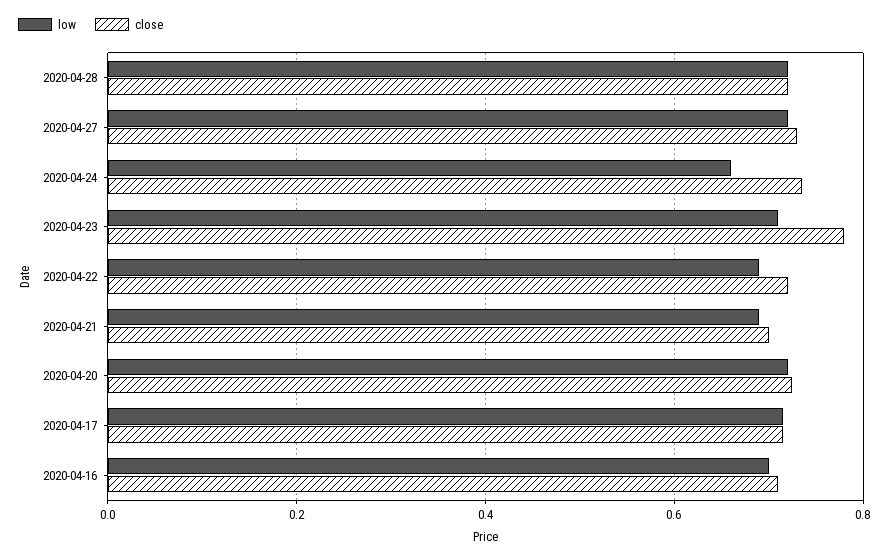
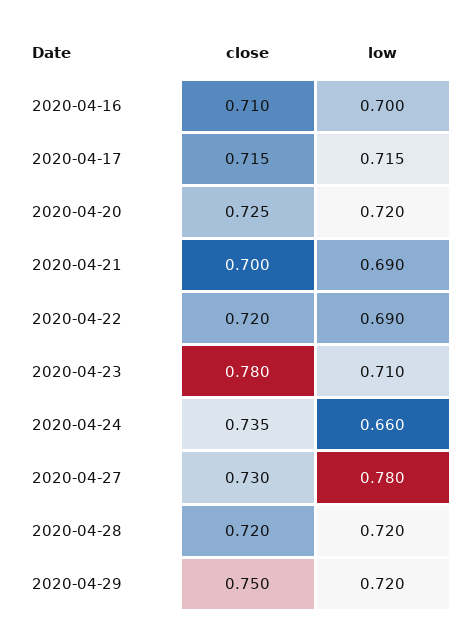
low, 2020-04-27: 0.72 -> 0.78
close, 2020-04-29: none -> 0.75
low, 2020-04-29: none -> 0.72

